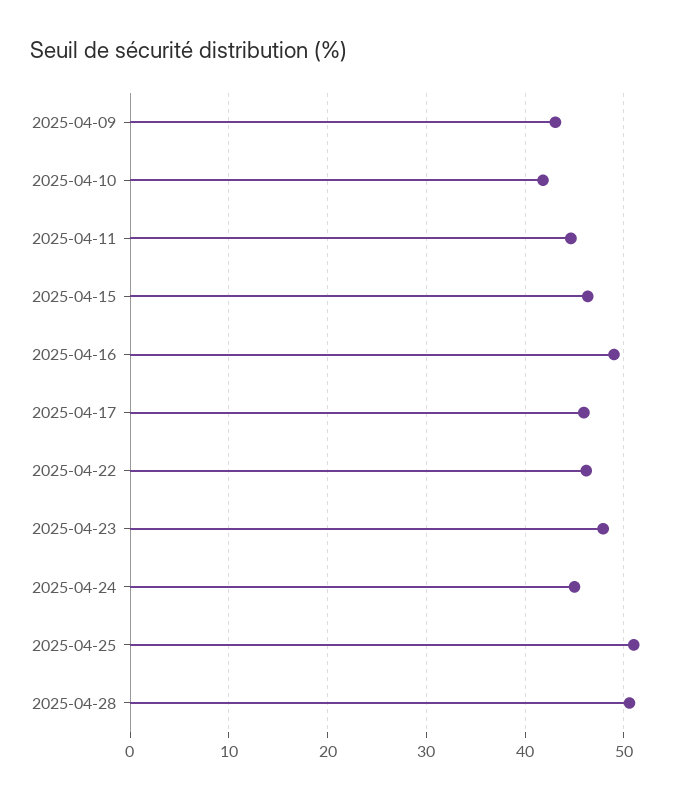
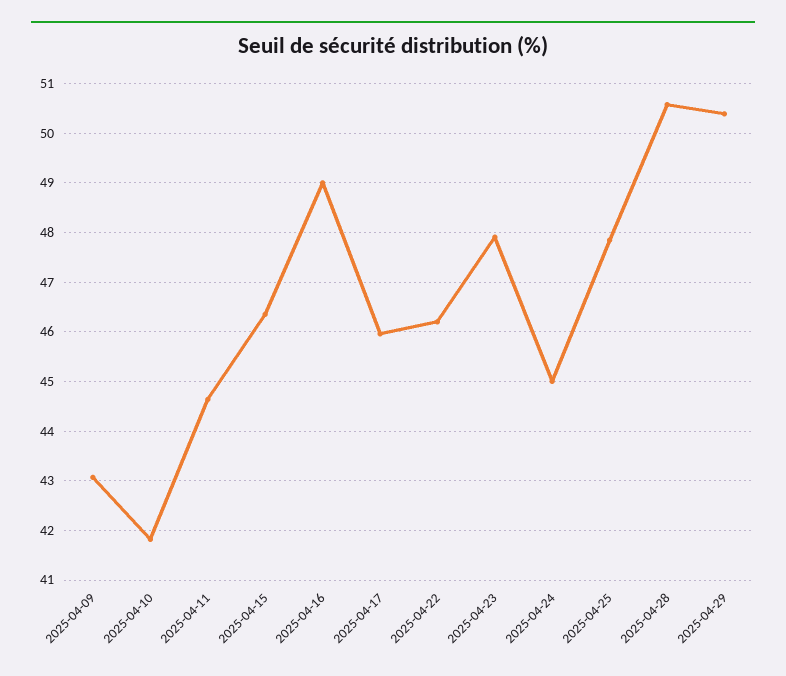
2025-04-25: 51 -> 47.8
2025-04-29: none -> 50.4

